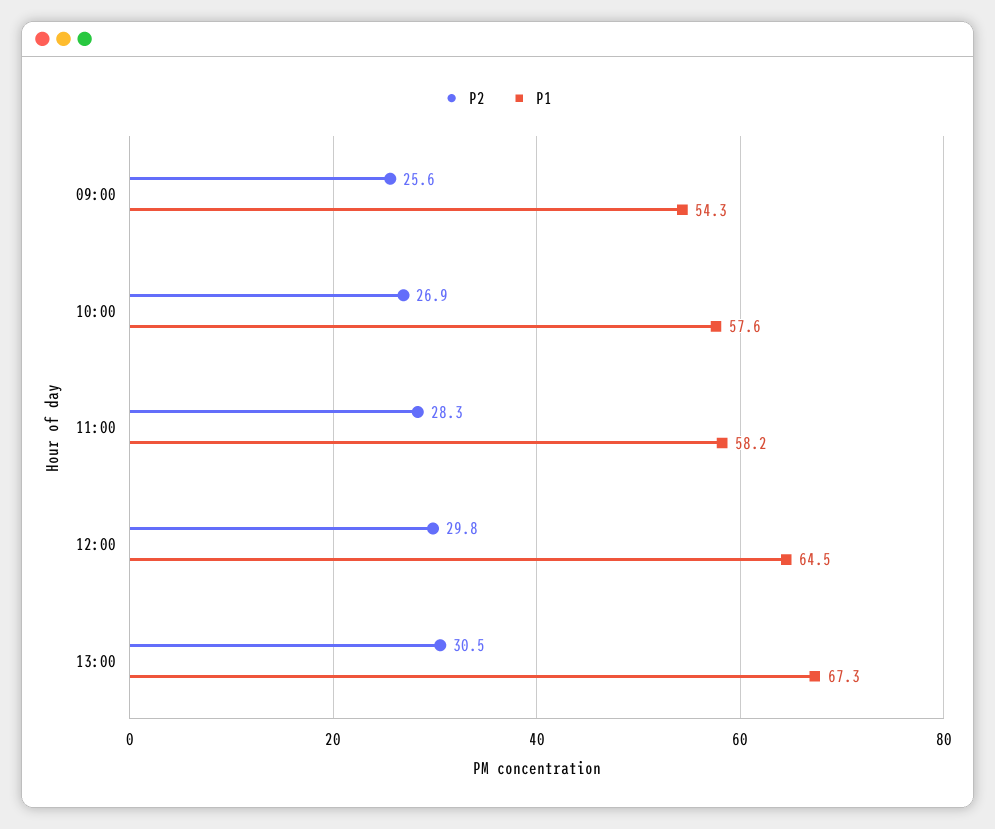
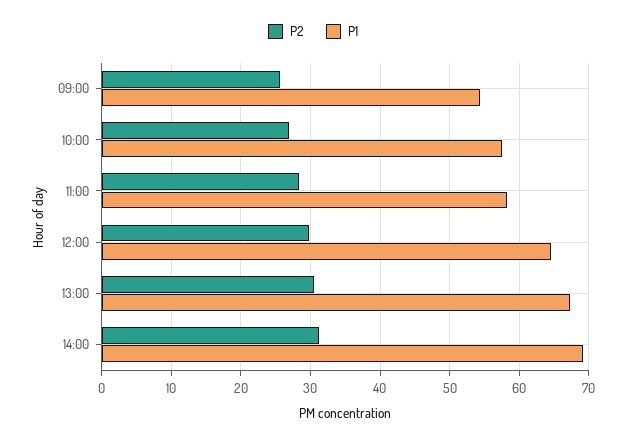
P2, 14:00: none -> 31
P1, 14:00: none -> 69

